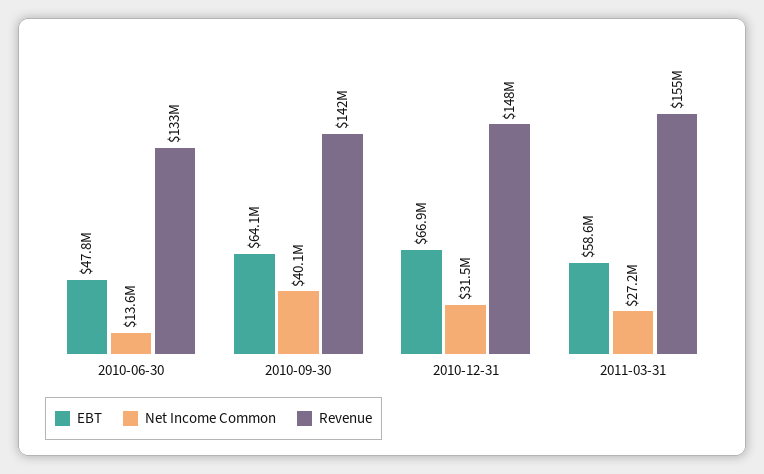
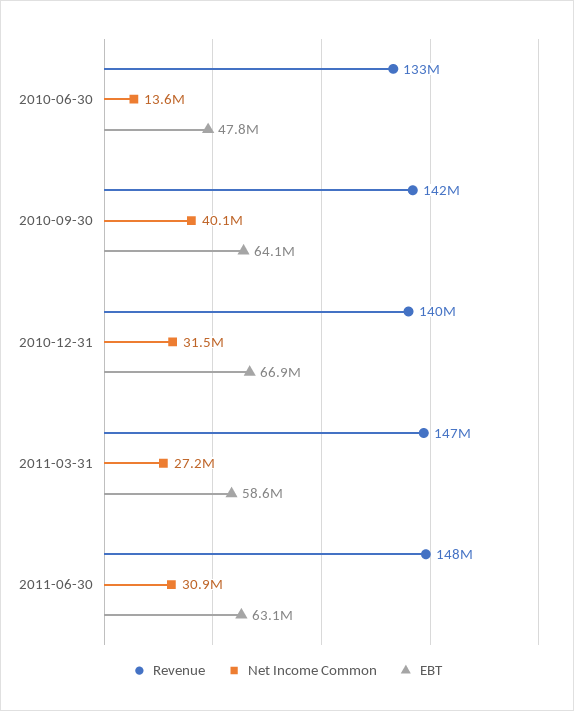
Revenue, 2010-12-31: 148000000 -> 140000000
Revenue, 2011-03-31: 155000000 -> 147000000
Revenue, 2011-06-30: none -> 148000000
Net Income Common, 2011-06-30: none -> 30900000
EBT, 2011-06-30: none -> 63100000

